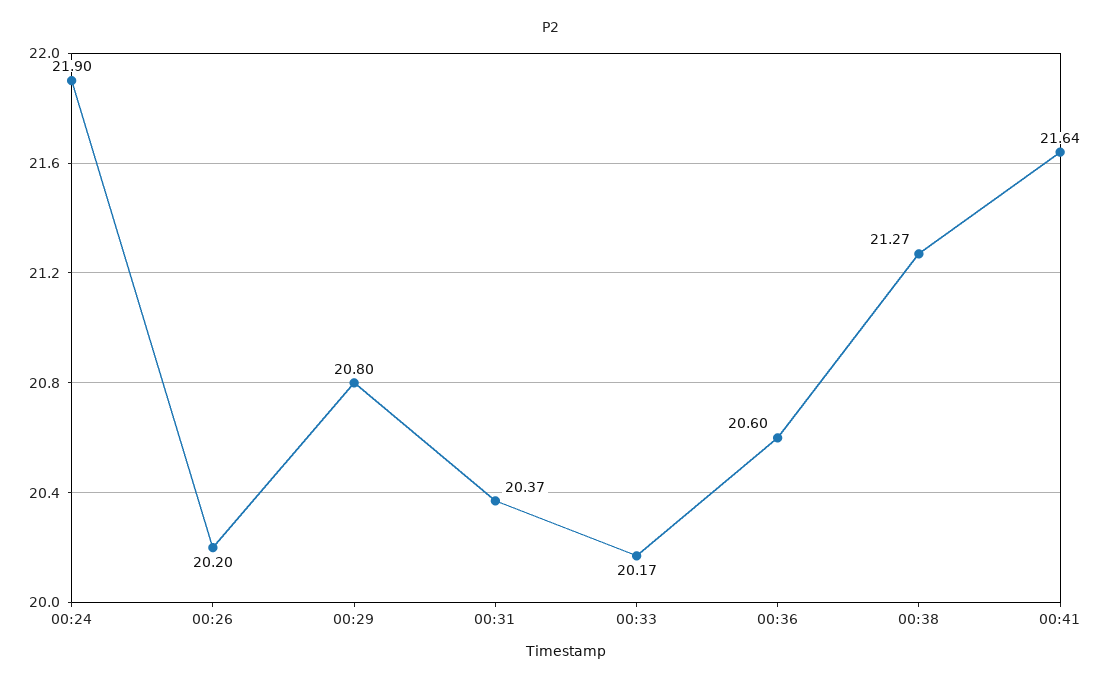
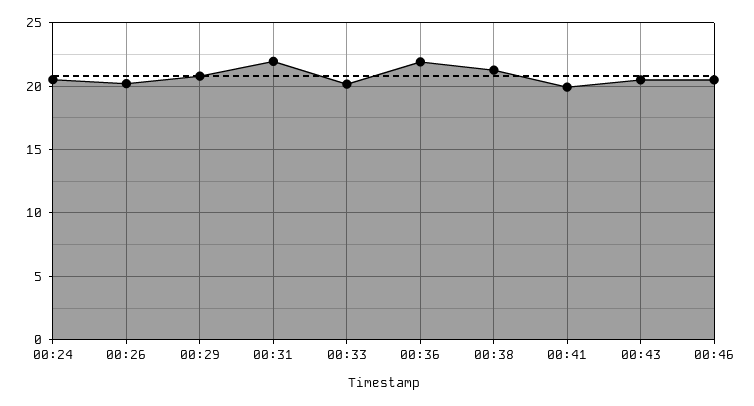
00:24: 21.9 -> 20.5
00:31: 20.37 -> 22
00:36: 20.6 -> 22
00:41: 21.64 -> 20
00:43: none -> 20.5
00:46: none -> 20.5

